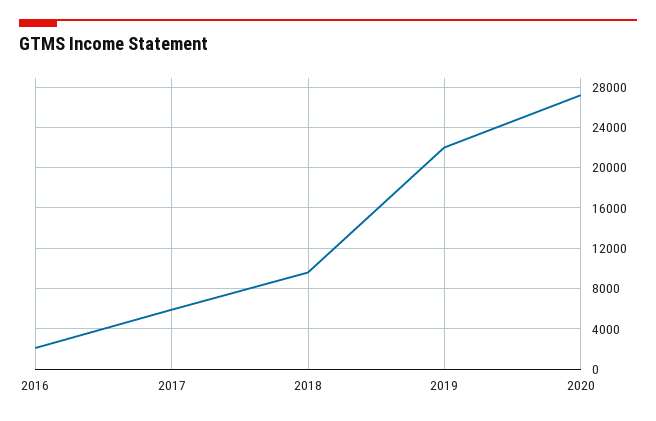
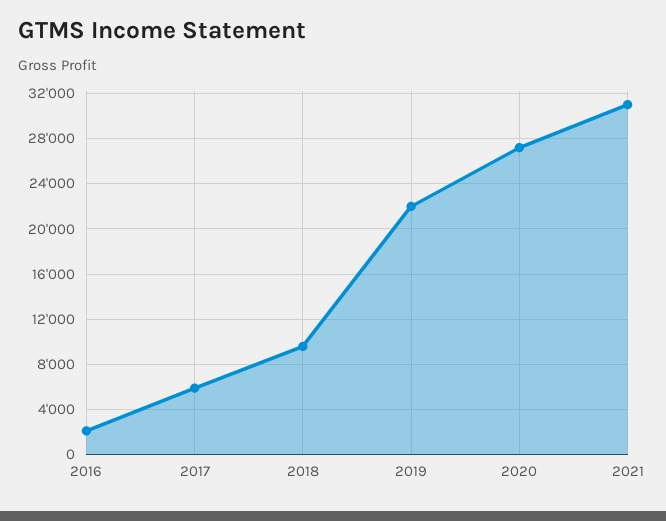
2021: none -> 31000

